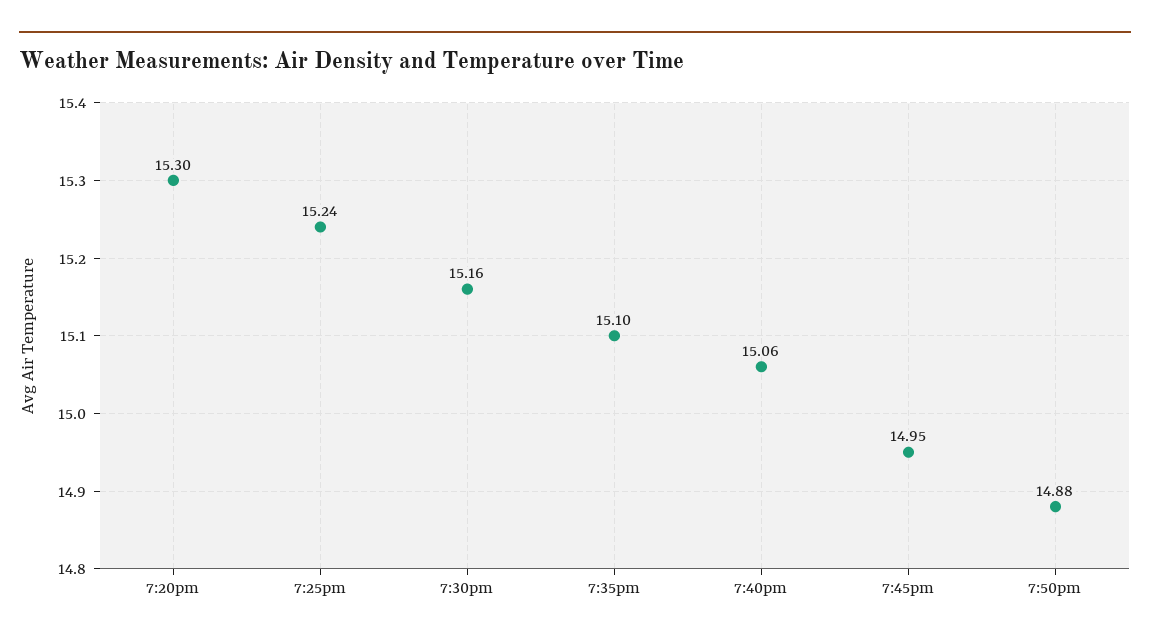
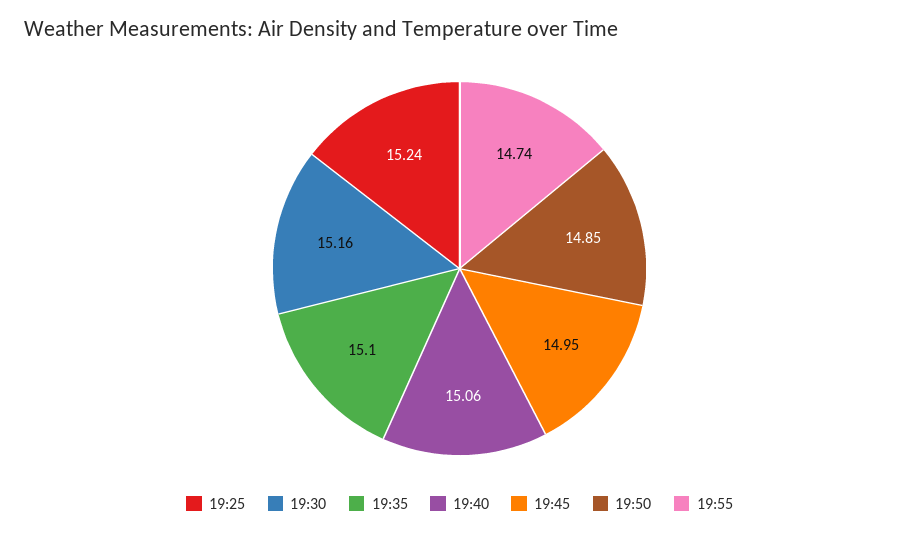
7:20pm: 15.3 -> none
7:50pm: 14.88 -> 14.85
19:55: none -> 14.74

